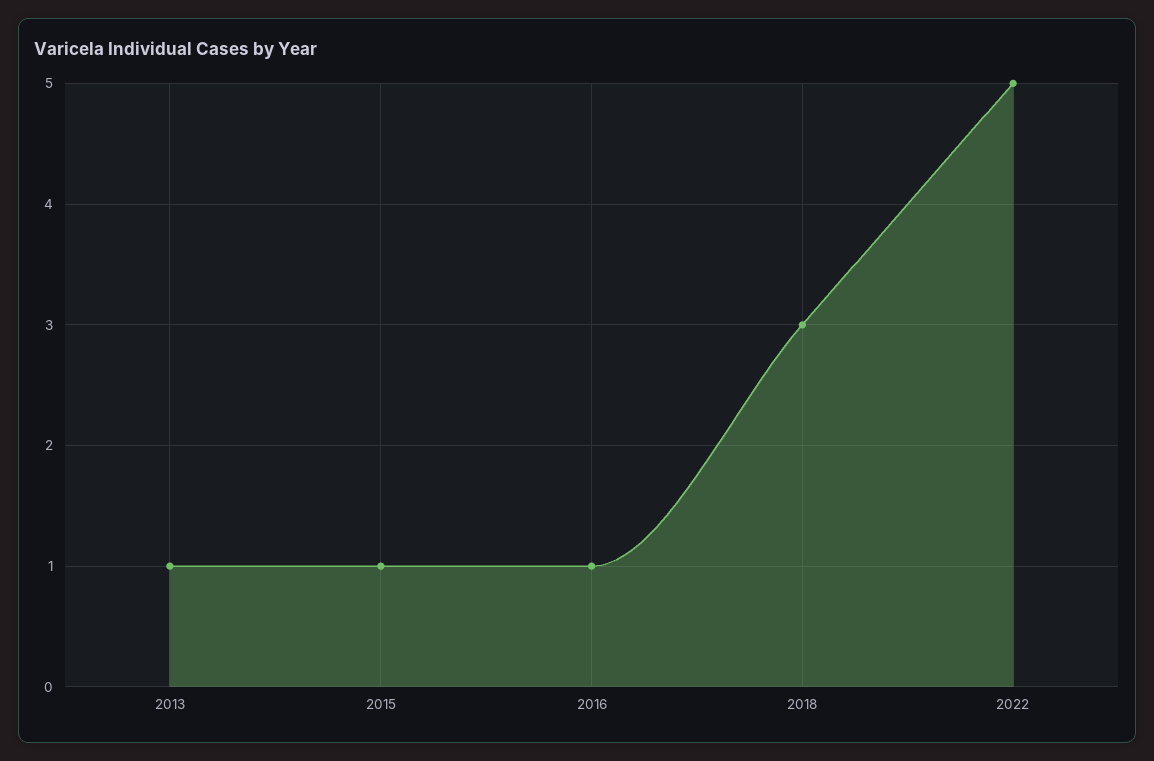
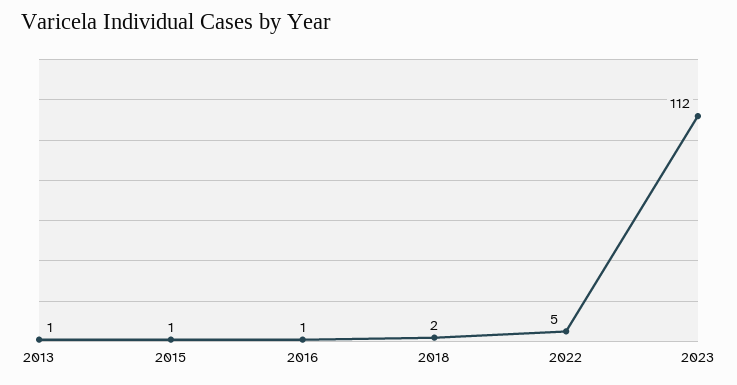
2018: 3 -> 2
2023: none -> 112

